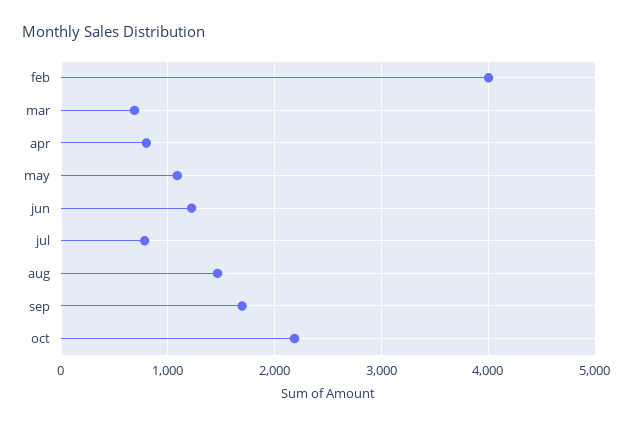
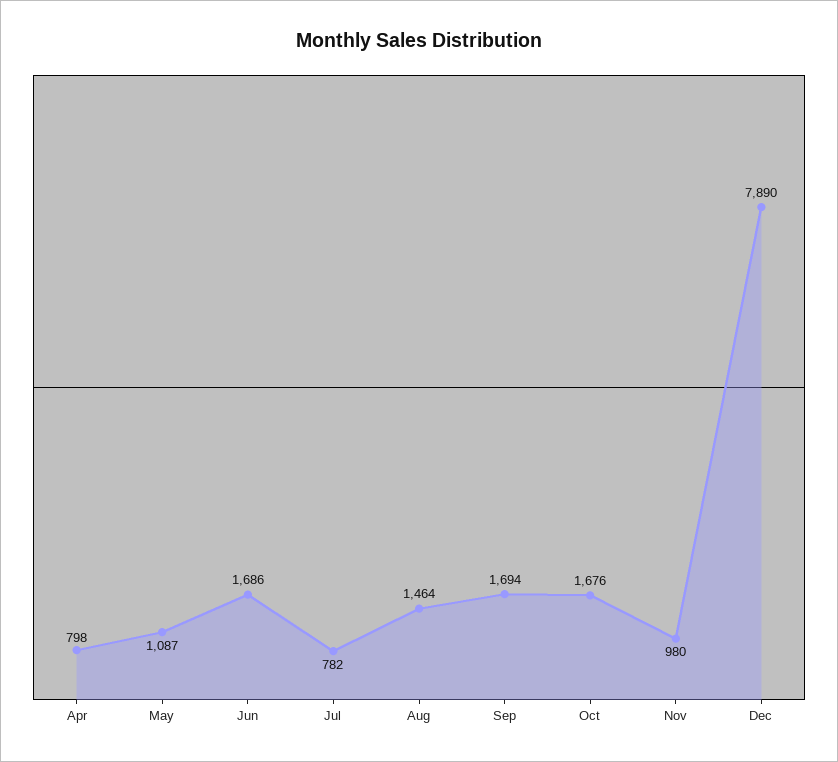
feb: 4000 -> none
mar: 700 -> none
jun: 1200 -> 1686
oct: 2200 -> 1676
Nov: none -> 980
Dec: none -> 7890

